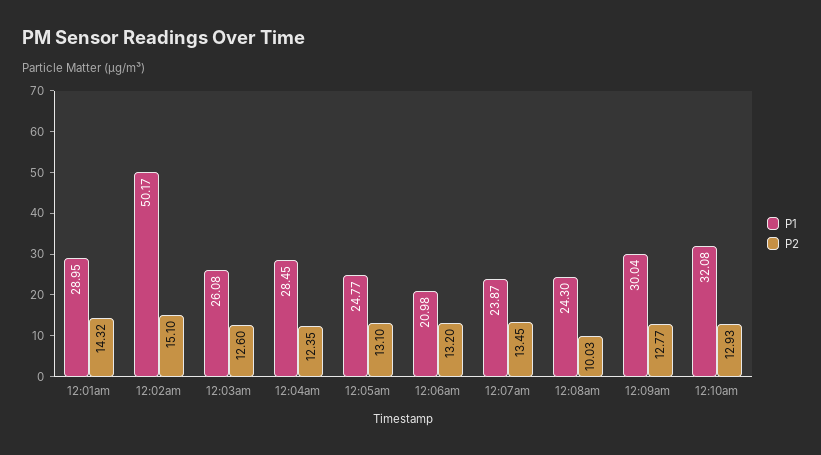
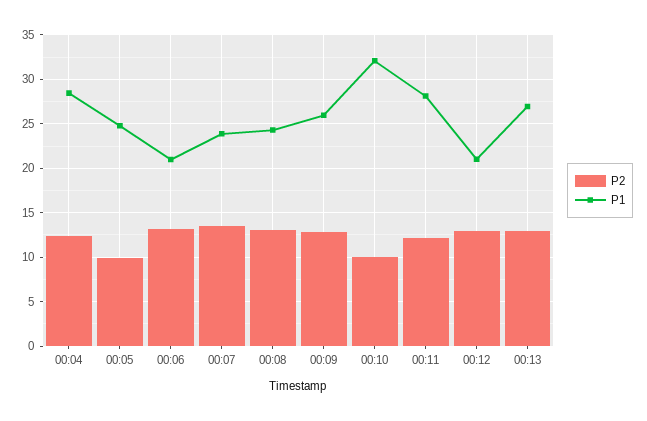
P1, 12:01am: 28.95 -> none
P2, 12:01am: 14.32 -> none
P1, 12:02am: 50.17 -> none
P2, 12:02am: 15.1 -> none
P1, 12:03am: 26.08 -> none
P2, 12:03am: 12.6 -> none
P2, 12:05am: 13.1 -> 10
P2, 12:08am: 10.03 -> 13
P1, 12:09am: 30.04 -> 26
P2, 12:10am: 12.93 -> 10
P2, 00:11: none -> 12
P1, 00:11: none -> 28
P2, 00:12: none -> 13
P1, 00:12: none -> 21
P2, 00:13: none -> 13
P1, 00:13: none -> 27

